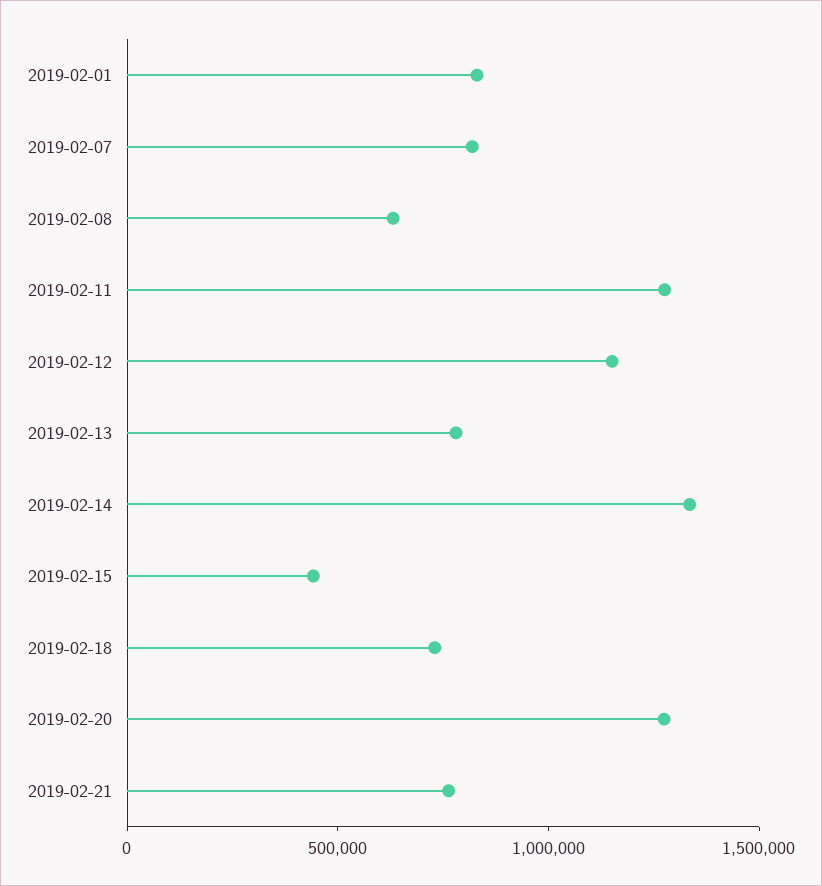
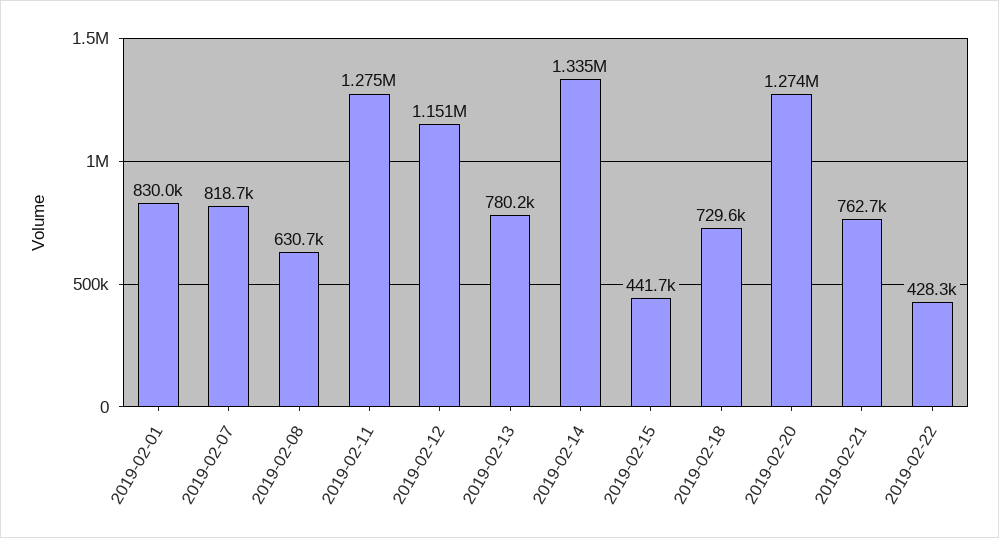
2019-02-22: none -> 428300

